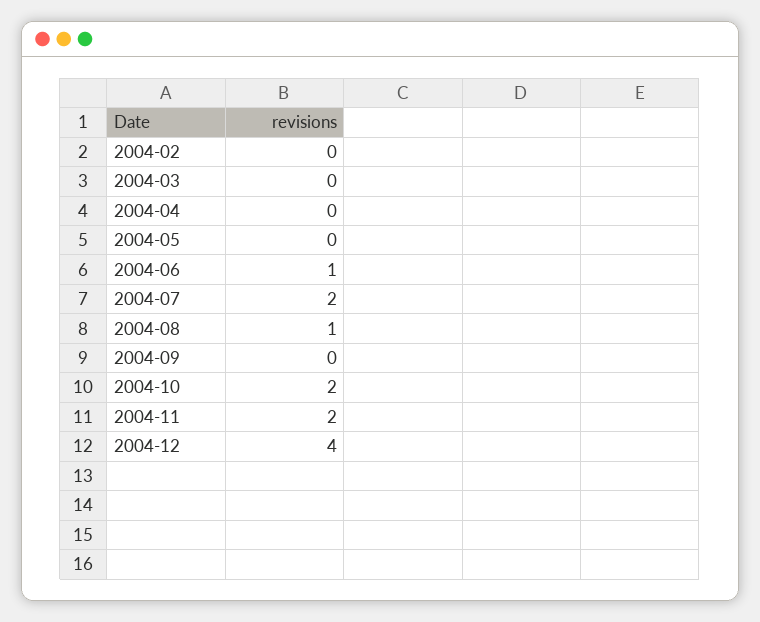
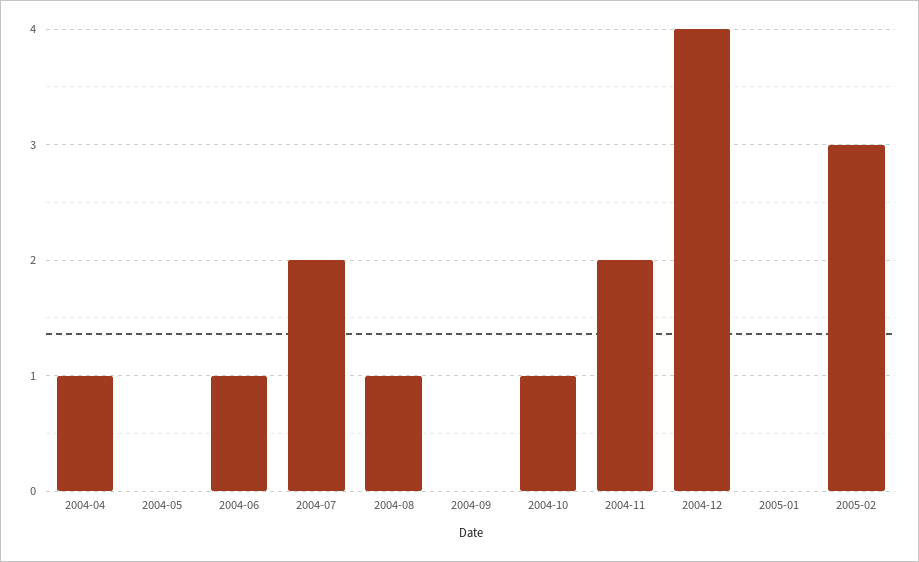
2004-02: 0 -> none
2004-03: 0 -> none
2004-04: 0 -> 1
2004-10: 2 -> 1
2005-01: none -> 0
2005-02: none -> 3

